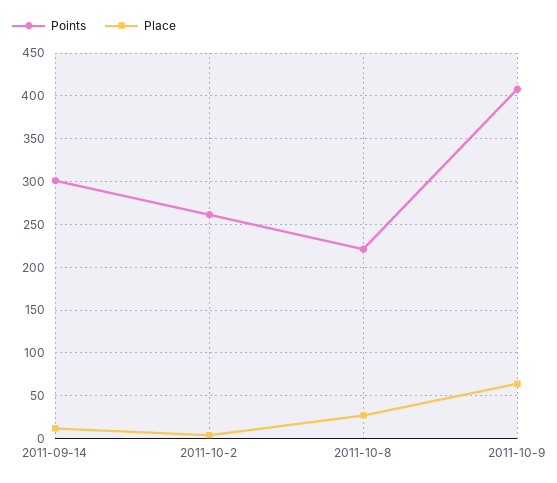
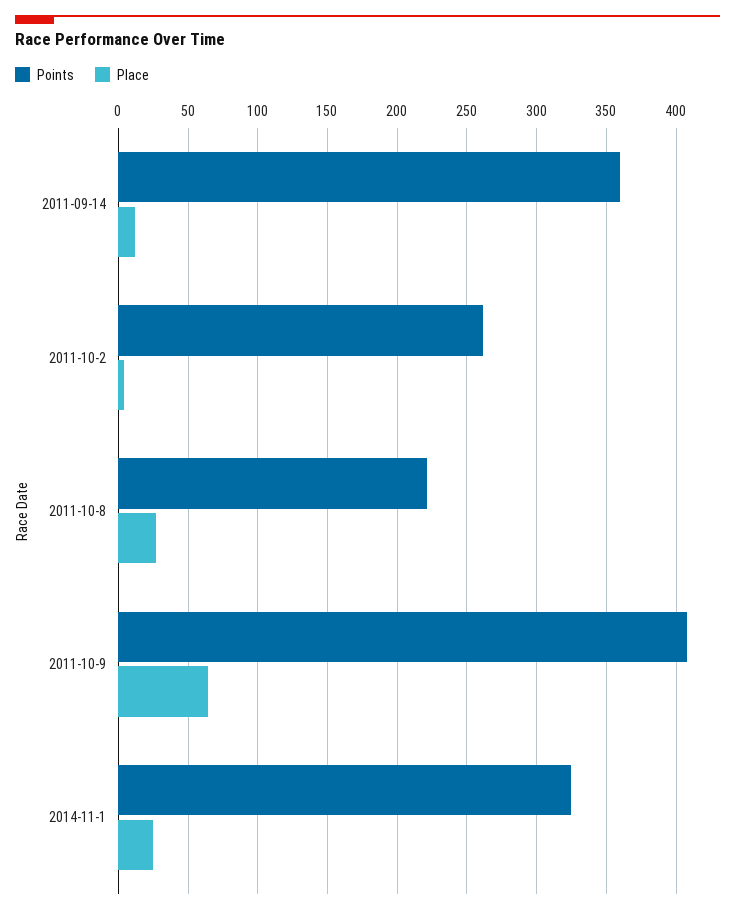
Points, 2011-09-14: 300 -> 360
Points, 2014-11-1: none -> 325
Place, 2014-11-1: none -> 25

